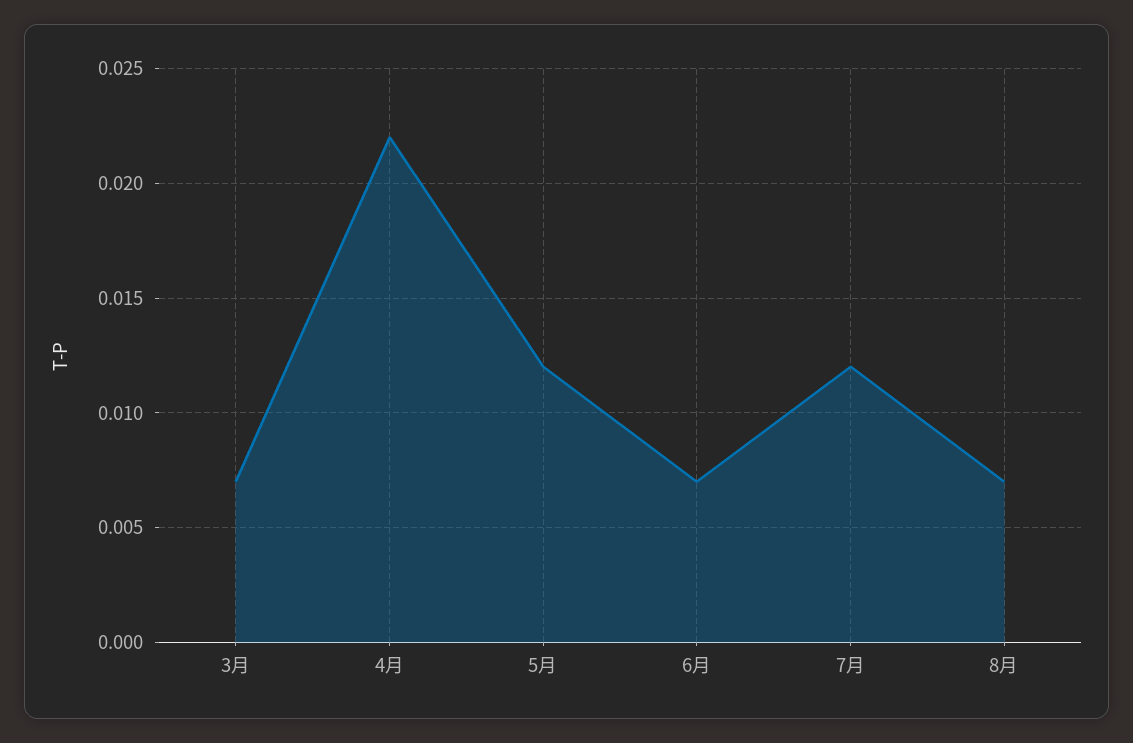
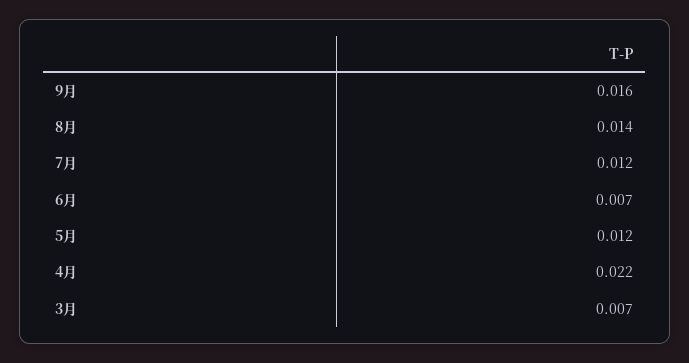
8月: 0.007 -> 0.014
9月: none -> 0.016

